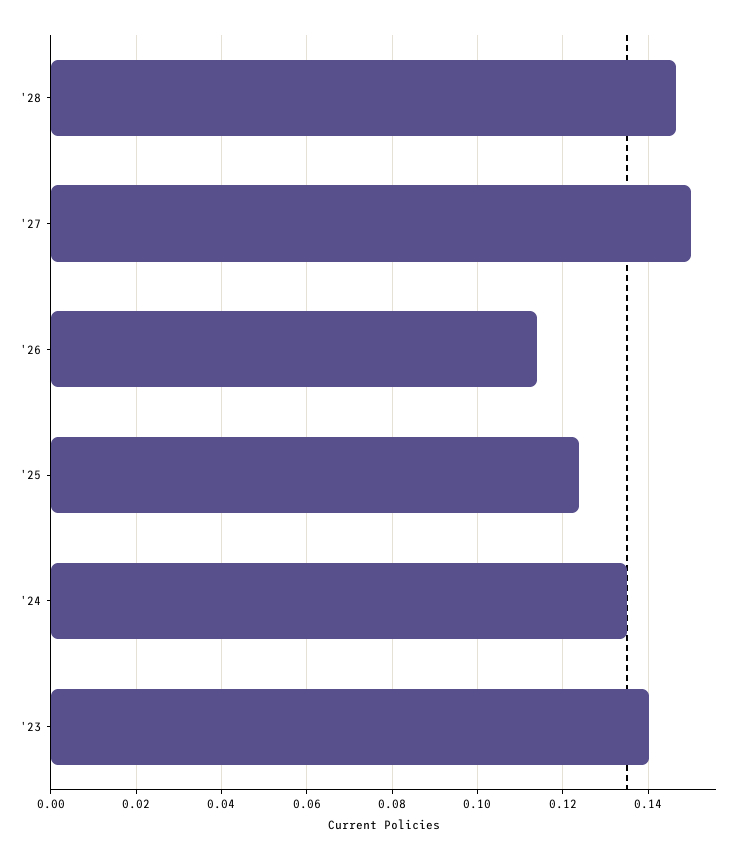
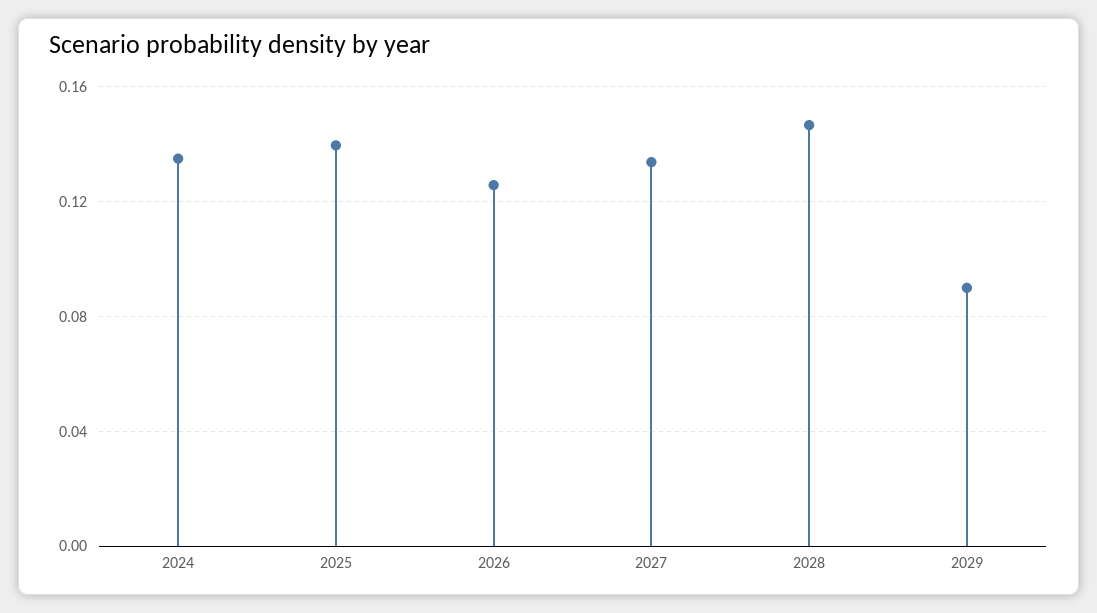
'27: 0.15 -> 0.135
'26: 0.114 -> 0.125
'25: 0.124 -> 0.14
'23: 0.14 -> none
2029: none -> 0.09

